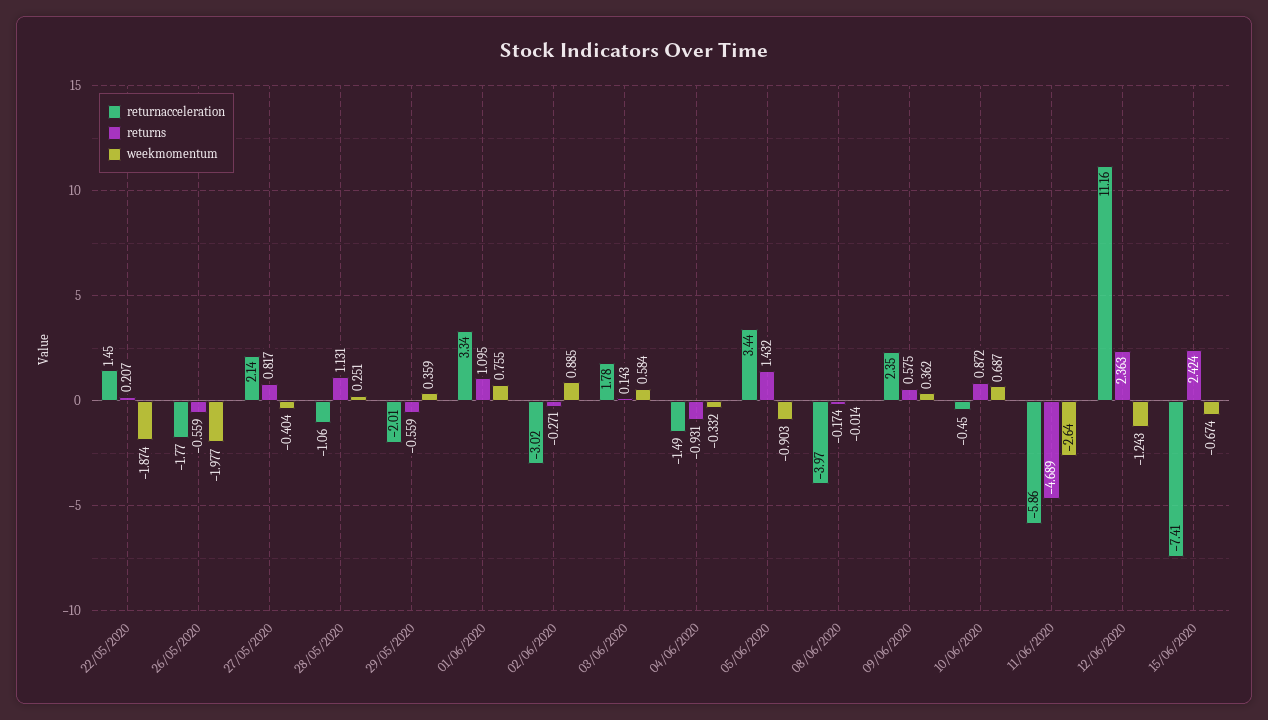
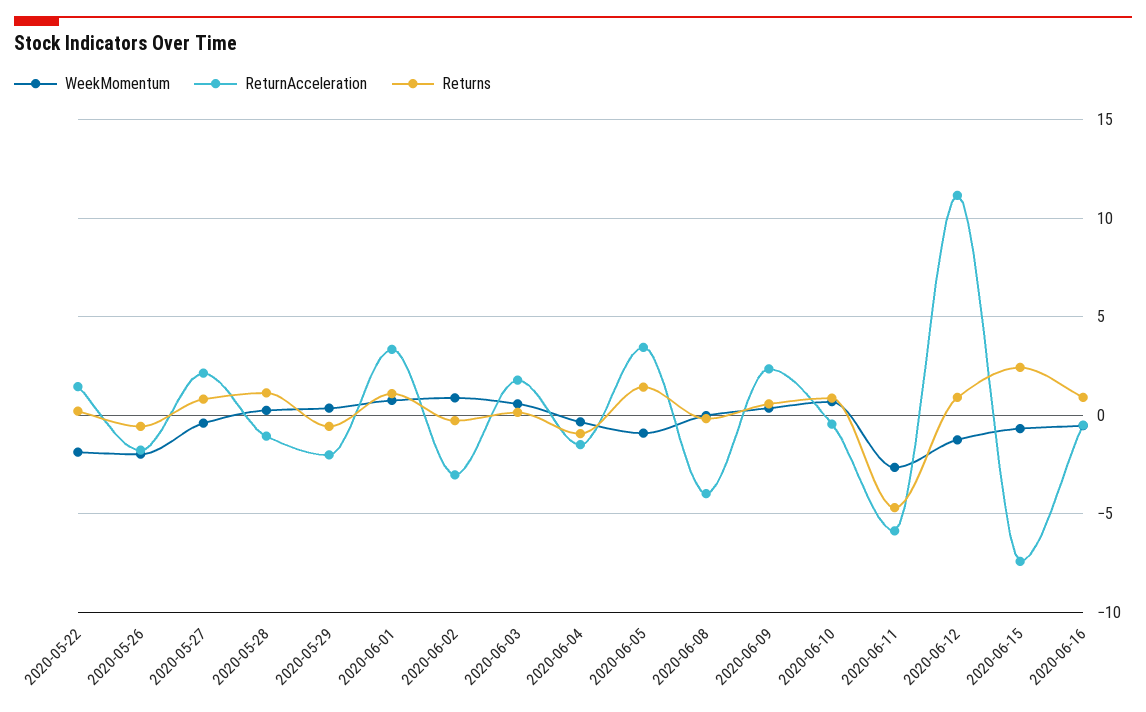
returns, 12/06/2020: 2.363 -> 1
weekmomentum, 2020-06-16: none -> -0.5
returnacceleration, 2020-06-16: none -> -0.5
returns, 2020-06-16: none -> 1

